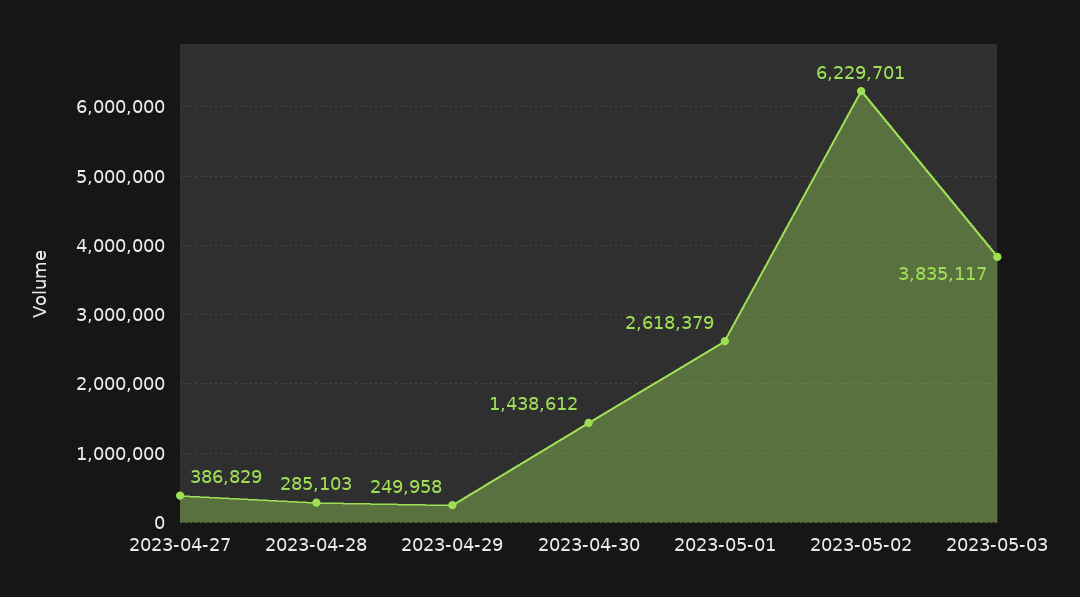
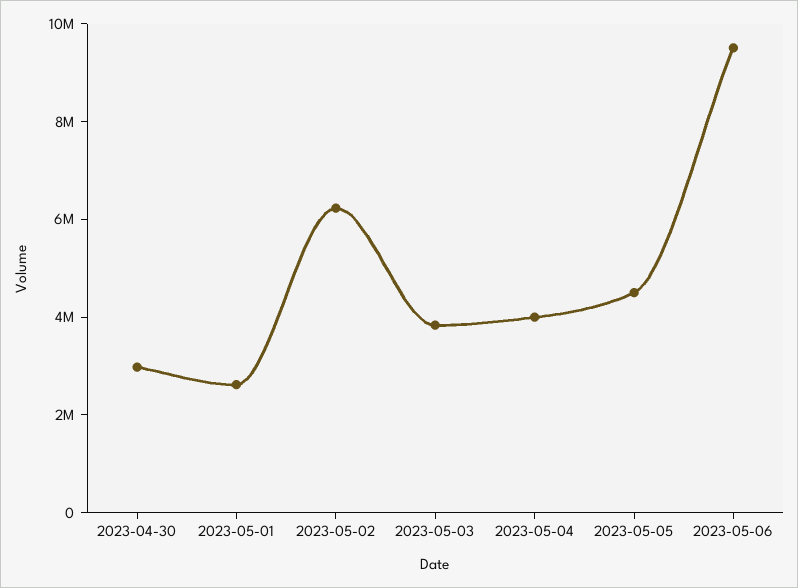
2023-04-27: 386829 -> none
2023-04-28: 285103 -> none
2023-04-29: 249958 -> none
2023-04-30: 1438612 -> 3000000
2023-05-04: none -> 4000000
2023-05-05: none -> 4500000
2023-05-06: none -> 9500000

